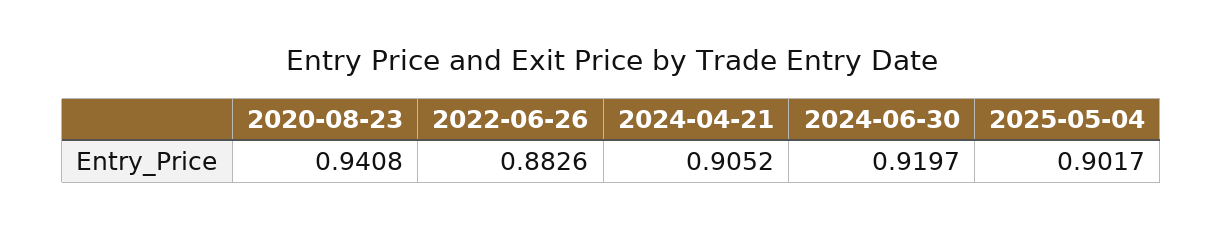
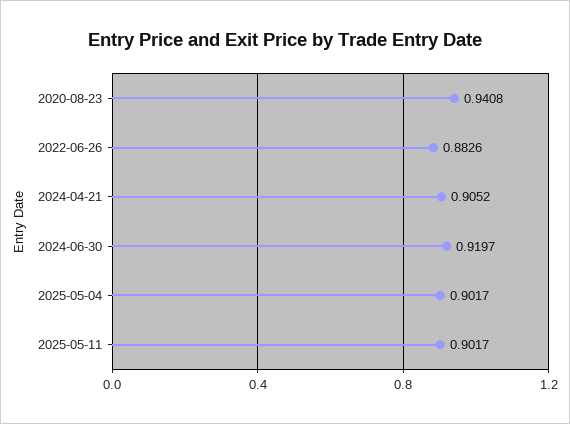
2025-05-11: none -> 0.9017

